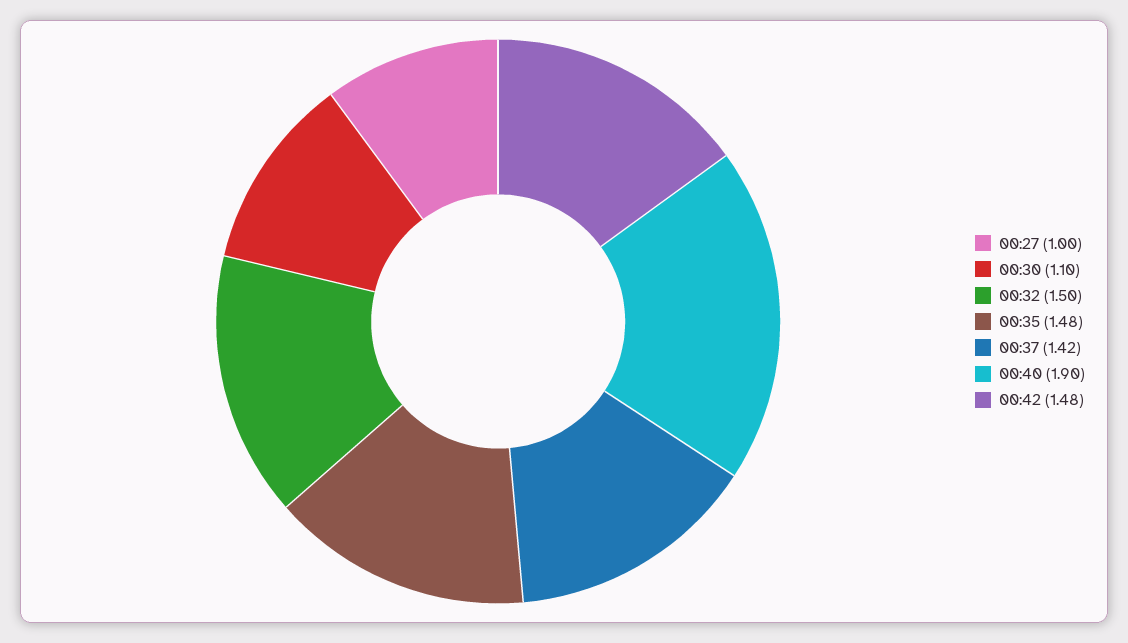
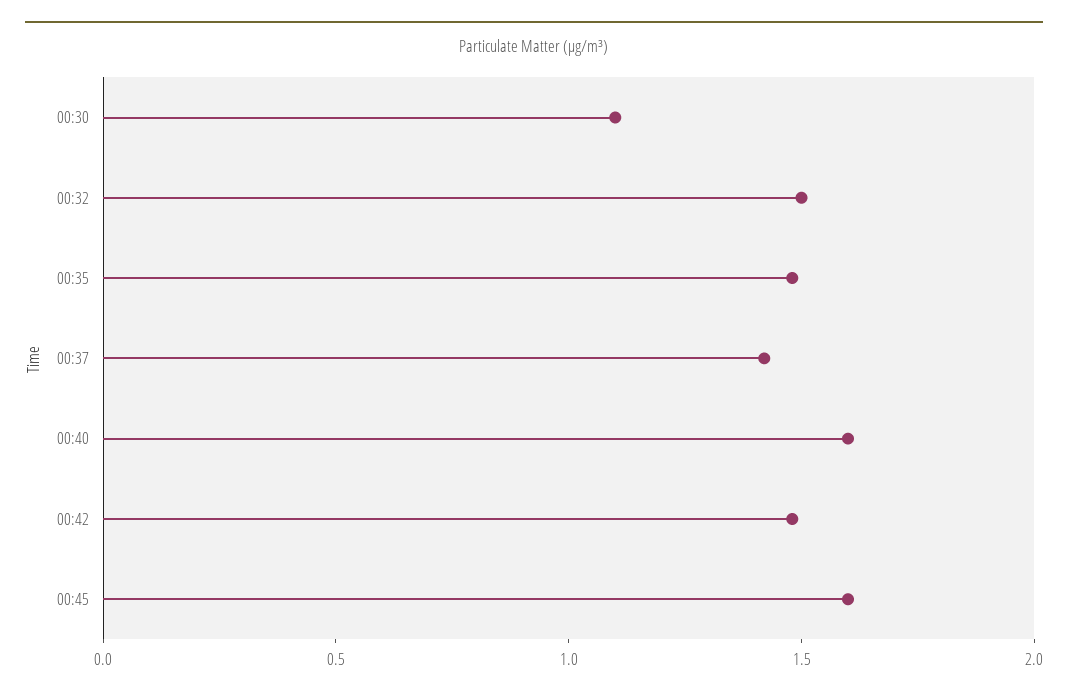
00:27: 1 -> none
00:40: 1.9 -> 1.6
00:45: none -> 1.6

